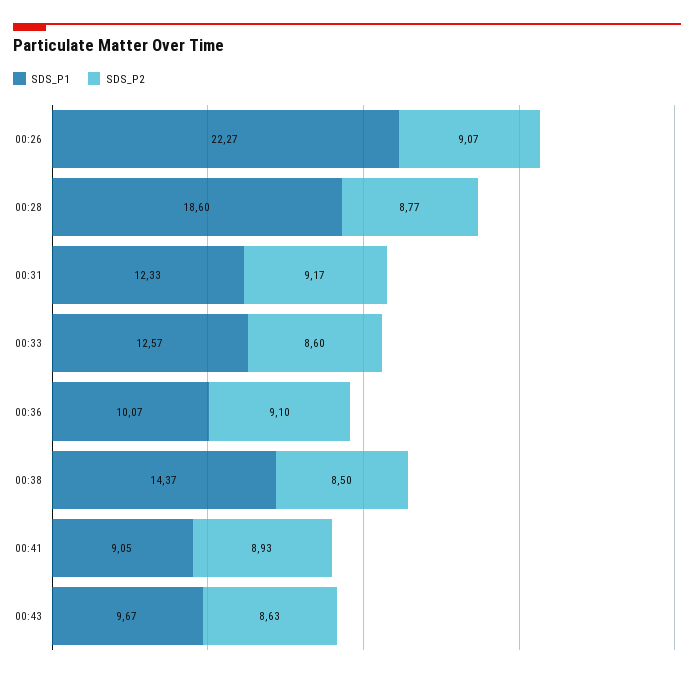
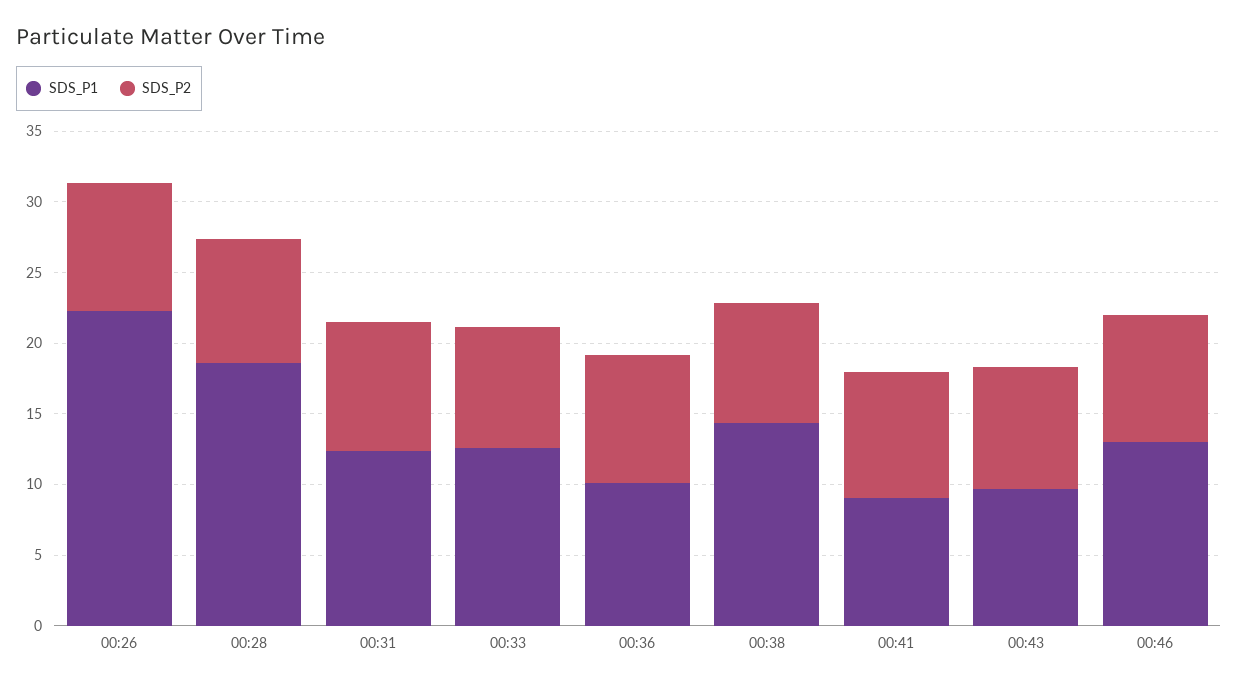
SDS_P1, 00:46: none -> 13
SDS_P2, 00:46: none -> 9

